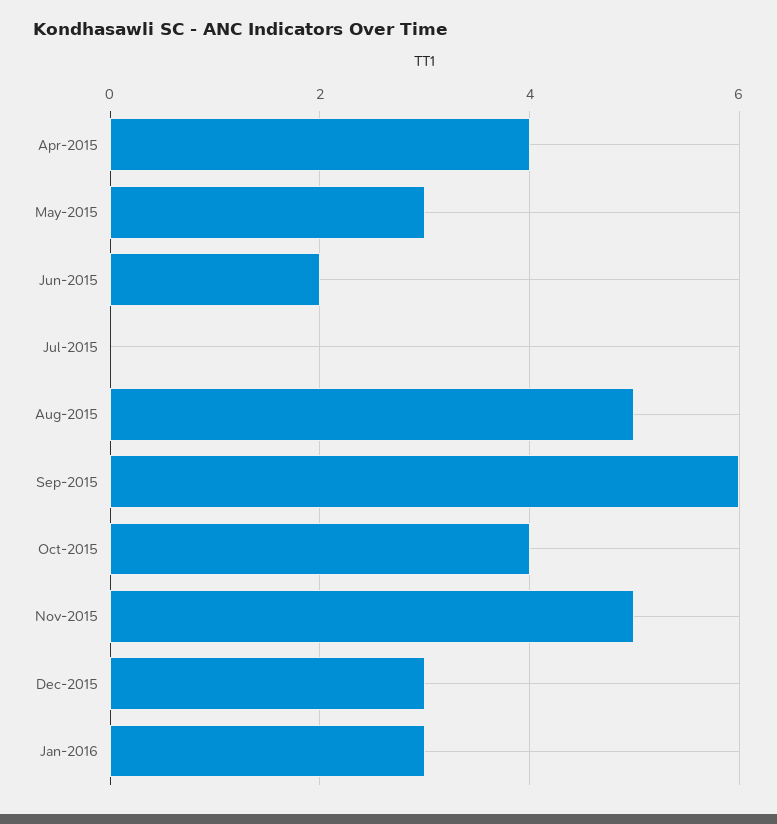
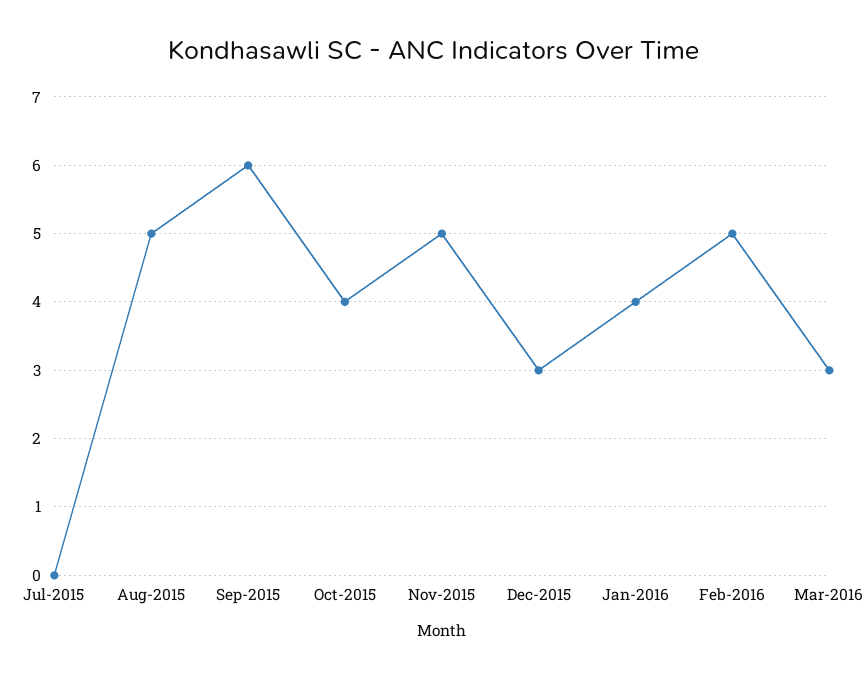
Apr-2015: 4 -> none
May-2015: 3 -> none
Jun-2015: 2 -> none
Jan-2016: 3 -> 4
Feb-2016: none -> 5
Mar-2016: none -> 3

